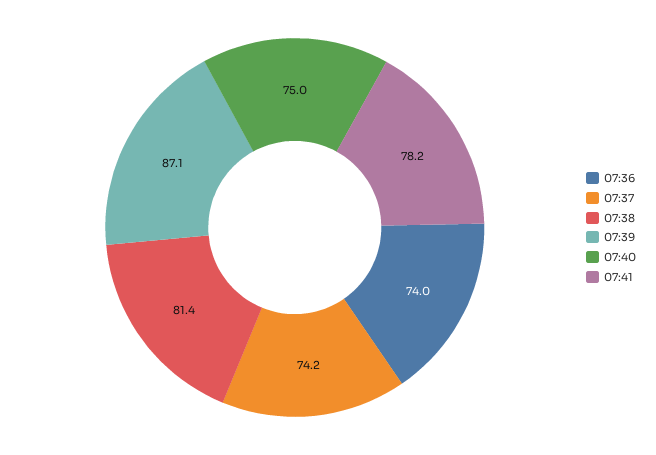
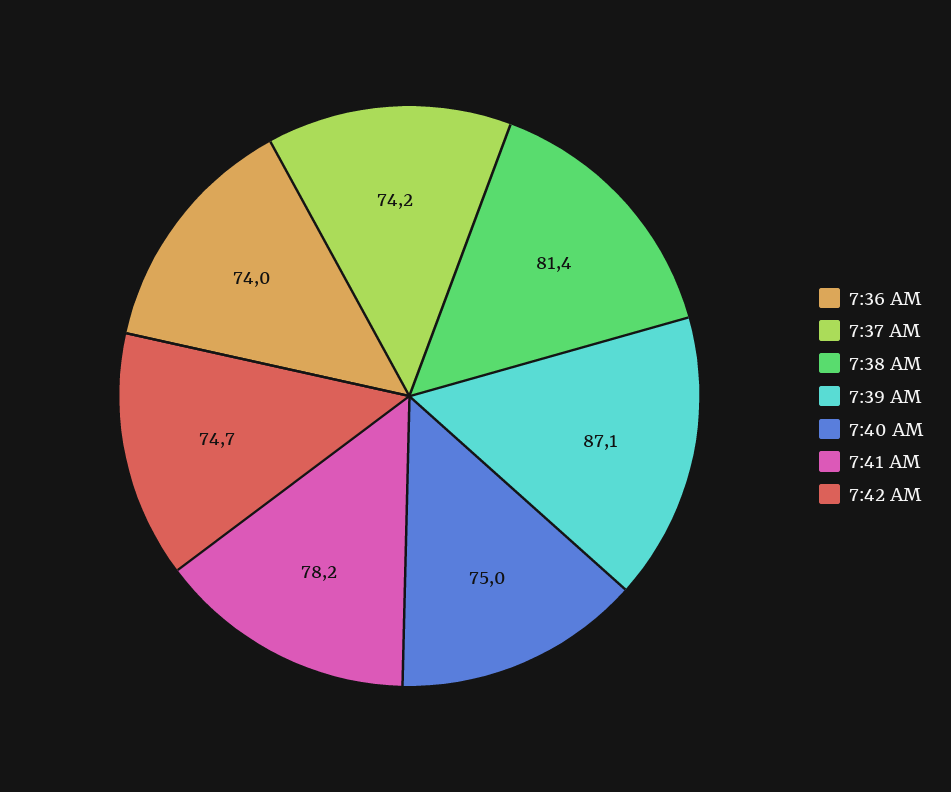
7:42 AM: none -> 74.7

